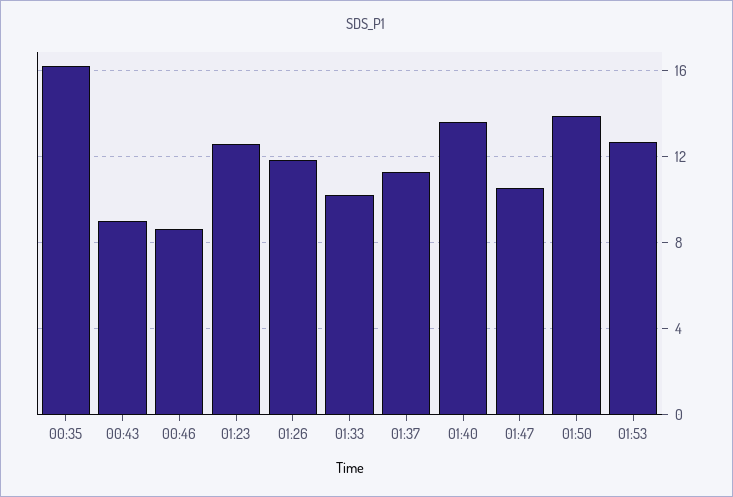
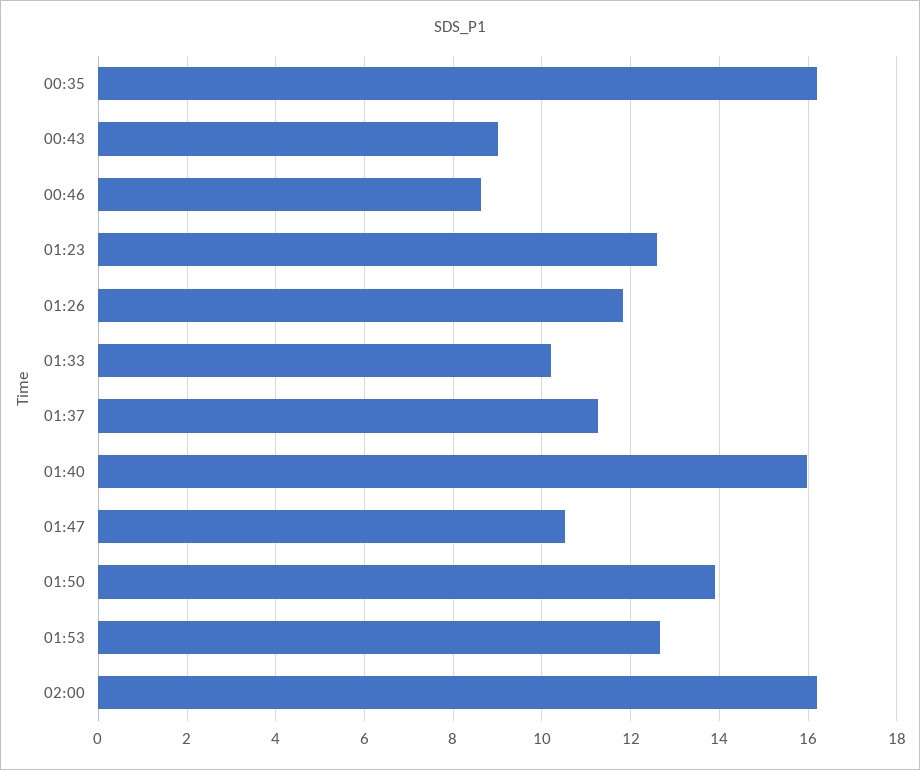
01:40: 13.5 -> 16
02:00: none -> 16.2

